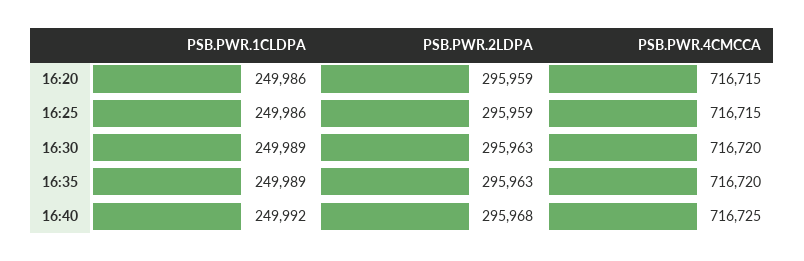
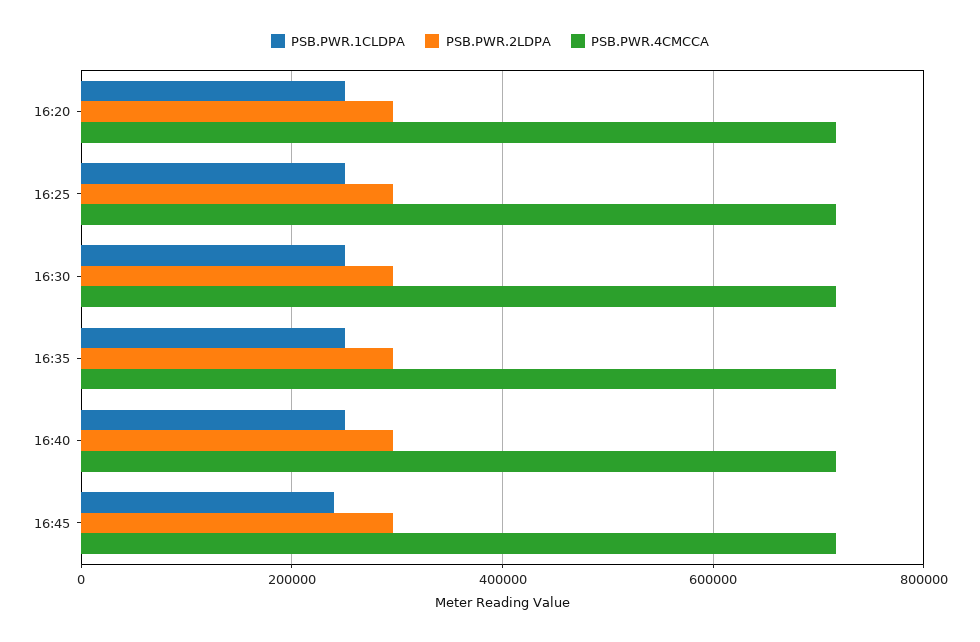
PSB.PWR.1CLDPA, 16:45: none -> 240000
PSB.PWR.2LDPA, 16:45: none -> 300000
PSB.PWR.4CMCCA, 16:45: none -> 720000

